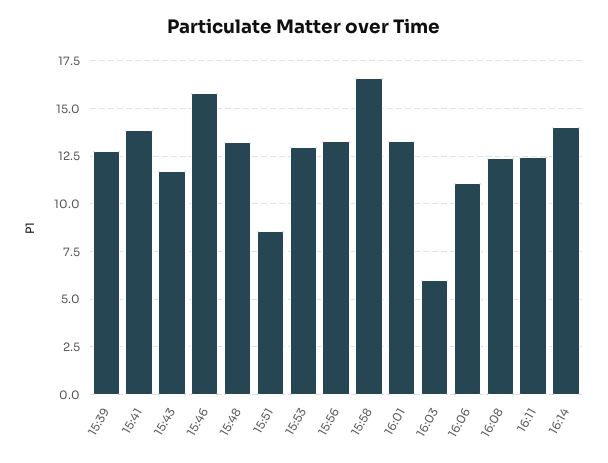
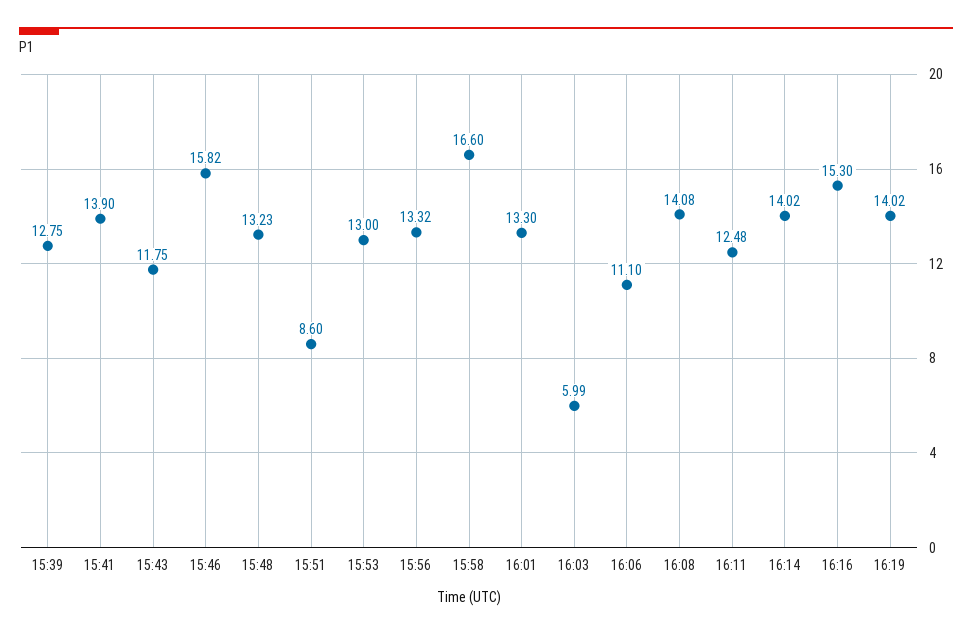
16:08: 12.5 -> 14.08
16:16: none -> 15.3
16:19: none -> 14.02

